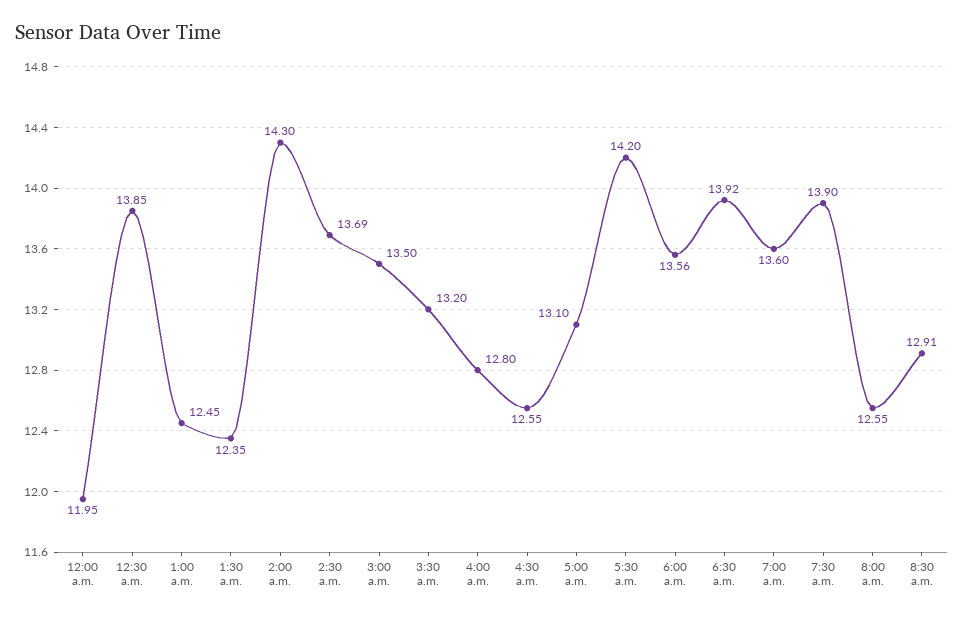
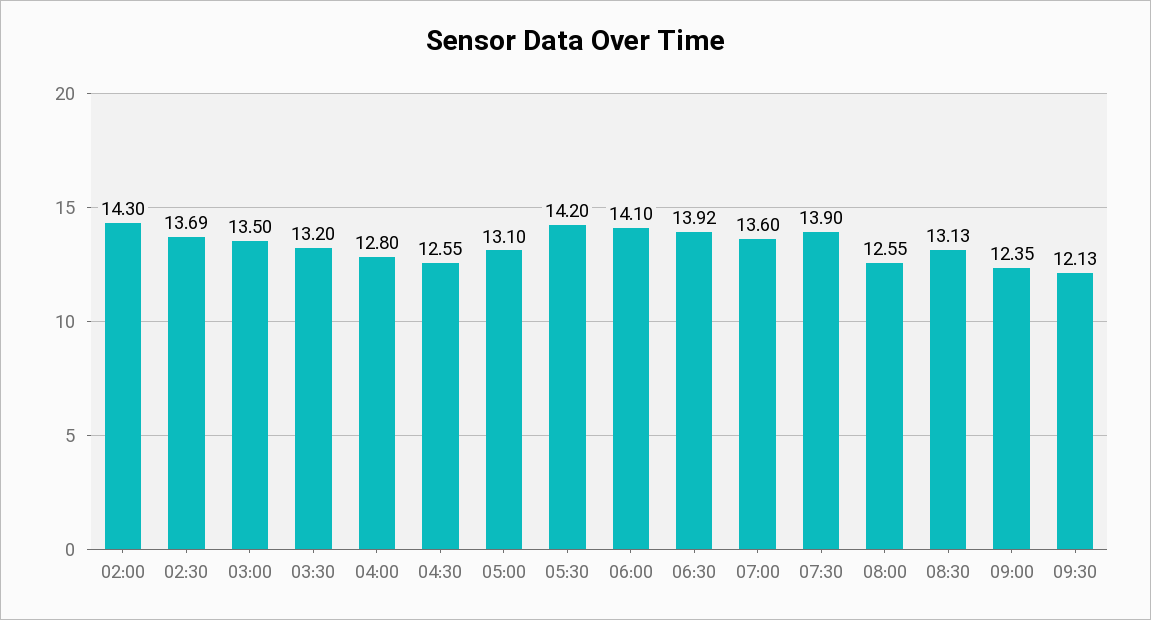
12:00 a.m.: 11.95 -> none
12:30 a.m.: 13.85 -> none
1:00 a.m.: 12.45 -> none
1:30 a.m.: 12.35 -> none
6:00 a.m.: 13.56 -> 14.1
8:30 a.m.: 12.91 -> 13.13
09:00: none -> 12.35
09:30: none -> 12.13

